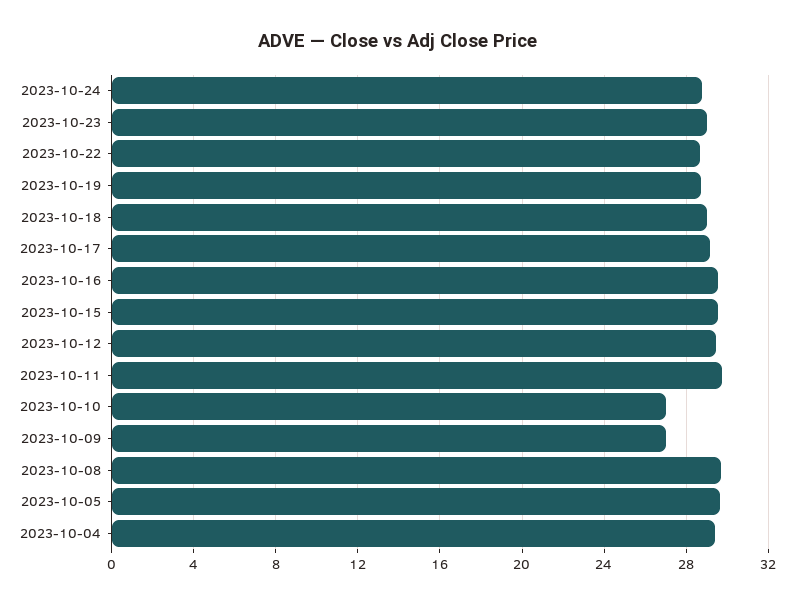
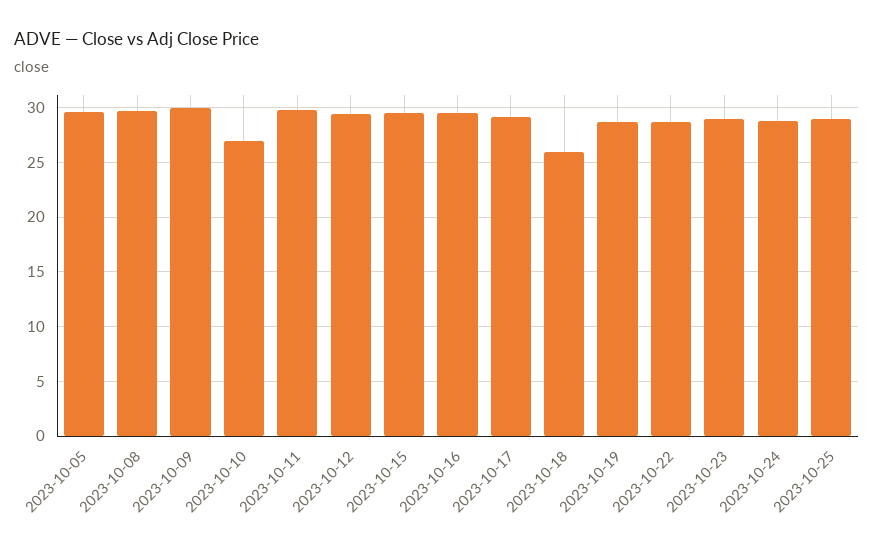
2023-10-18: 29 -> 26
2023-10-09: 27 -> 30
2023-10-04: 29.5 -> none
2023-10-25: none -> 29

